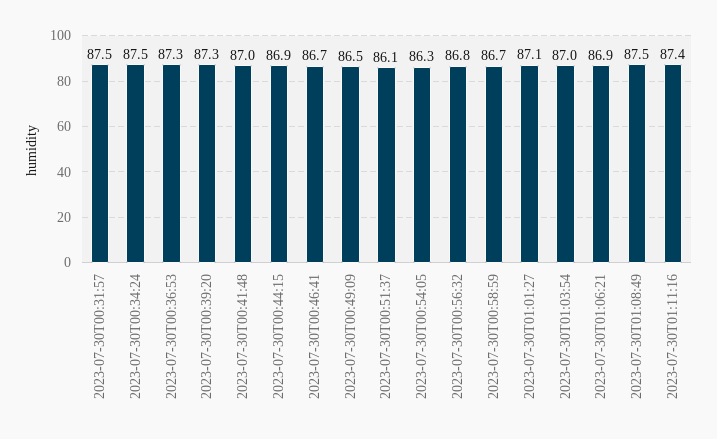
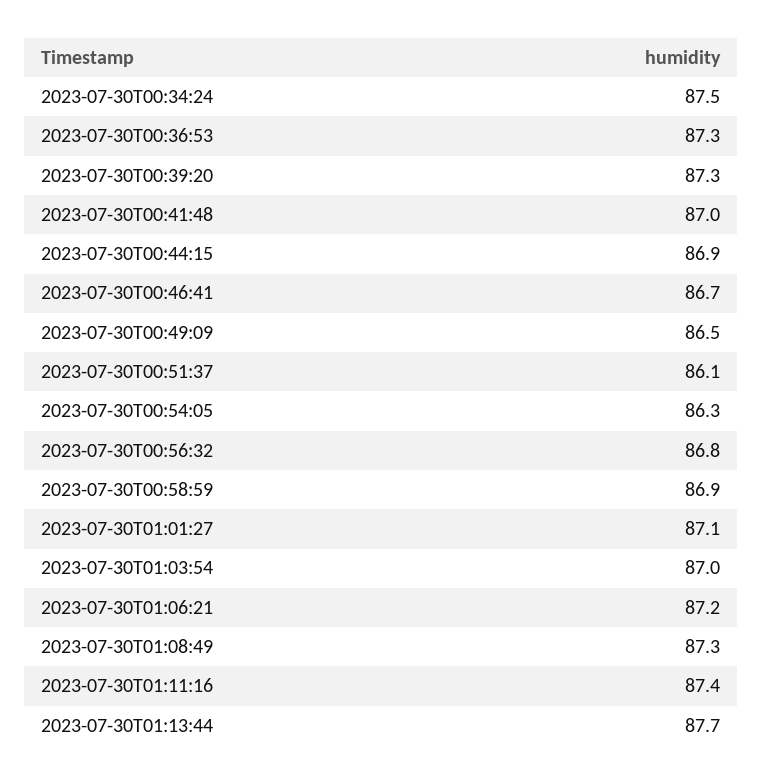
2023-07-30T00:31:57: 87.5 -> none
2023-07-30T00:58:59: 86.7 -> 86.9
2023-07-30T01:06:21: 86.9 -> 87.2
2023-07-30T01:08:49: 87.5 -> 87.3
2023-07-30T01:13:44: none -> 87.7

